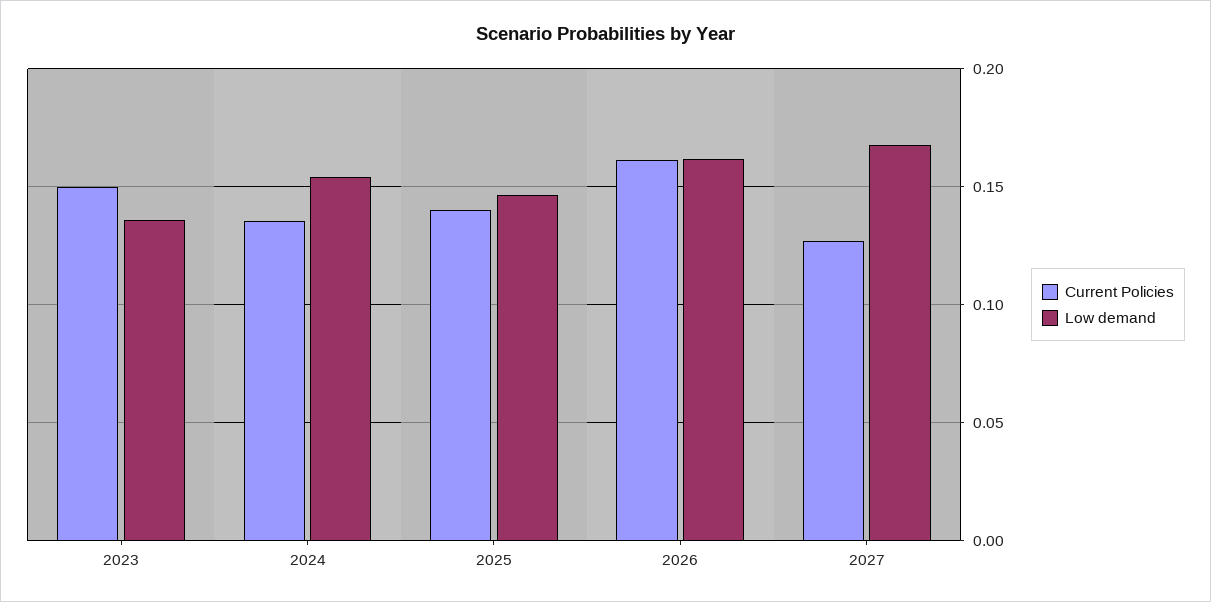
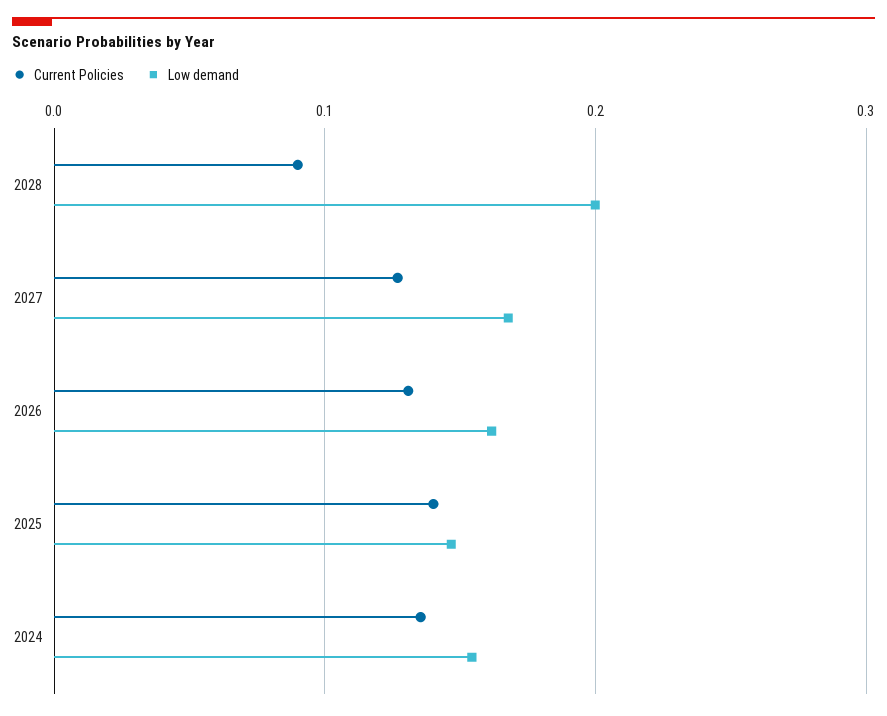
Current Policies, 2023: 0.15 -> none
Low demand, 2023: 0.135 -> none
Current Policies, 2026: 0.16 -> 0.13
Current Policies, 2028: none -> 0.09
Low demand, 2028: none -> 0.2

